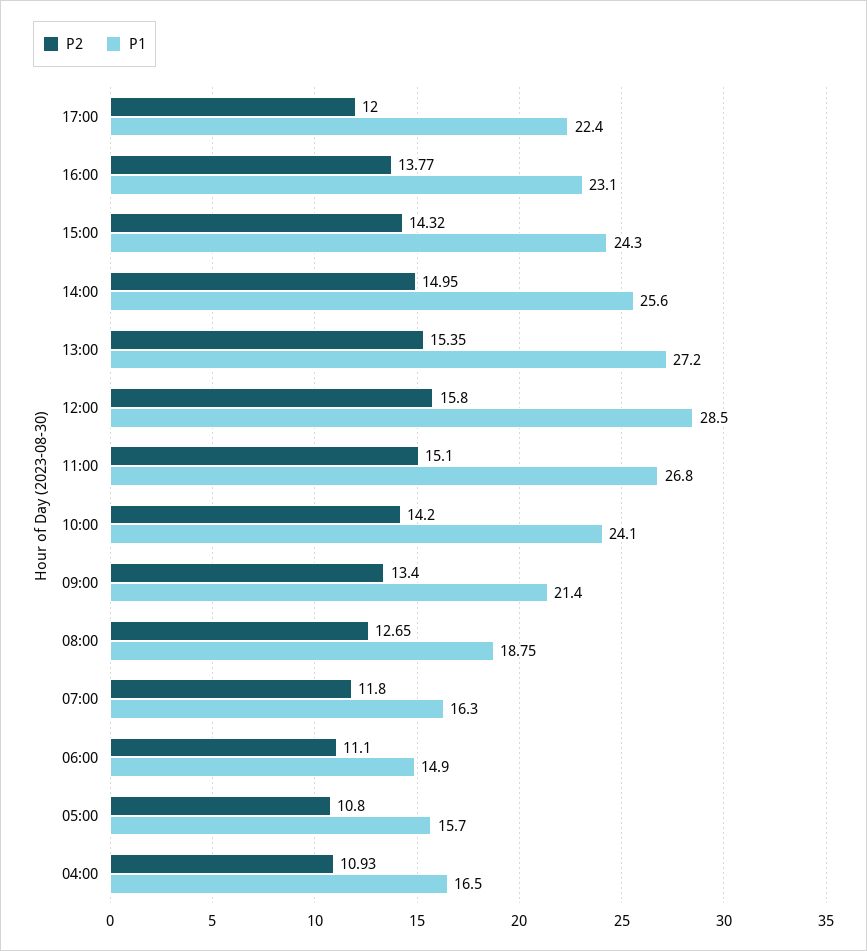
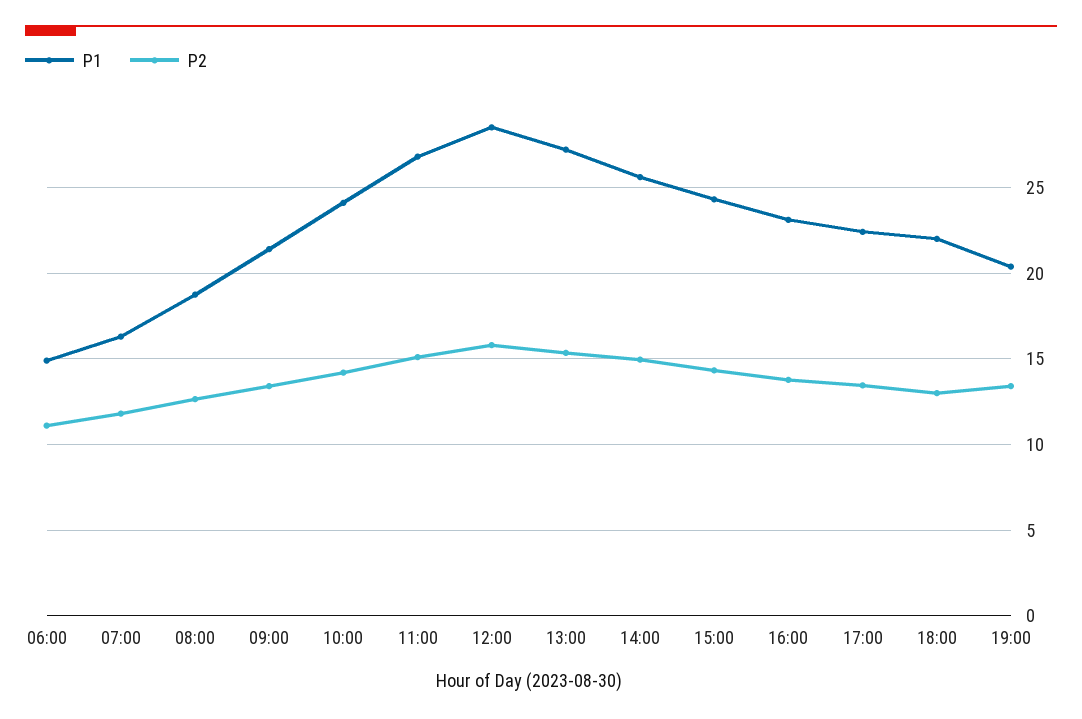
P2, 17:00: 12 -> 13.5
P2, 05:00: 10.8 -> none
P1, 05:00: 15.7 -> none
P2, 04:00: 10.93 -> none
P1, 04:00: 16.5 -> none
P1, 18:00: none -> 22
P2, 18:00: none -> 13
P1, 19:00: none -> 20.5
P2, 19:00: none -> 13.5

